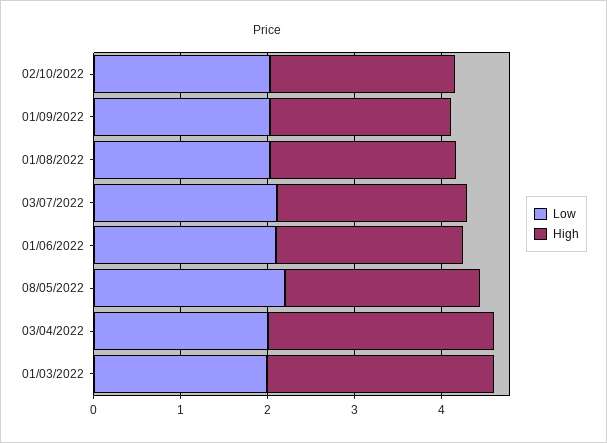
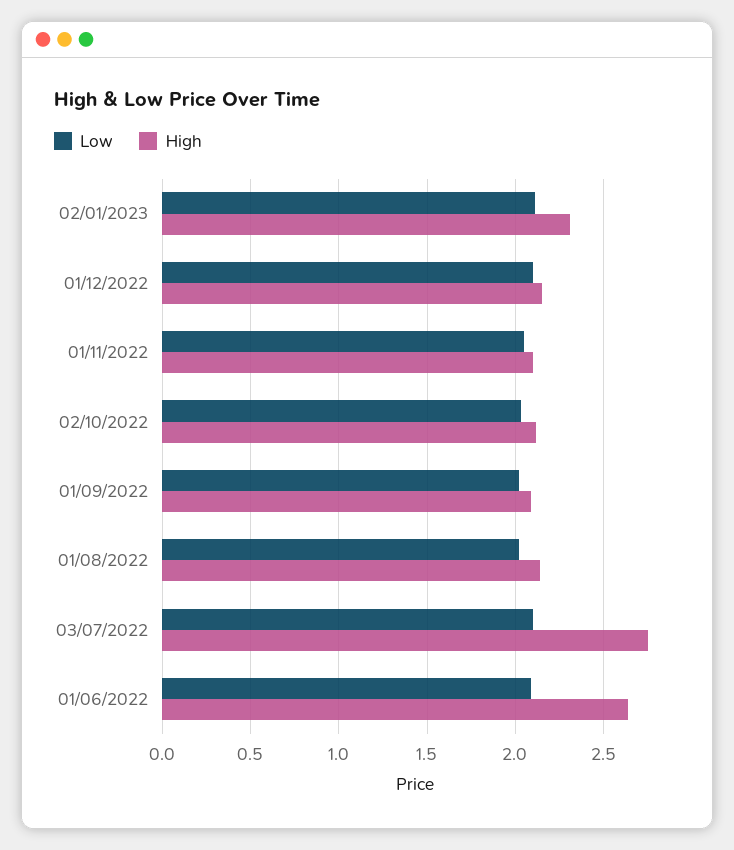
High, 03/07/2022: 2.2 -> 2.75
High, 01/06/2022: 2.2 -> 2.65
Low, 08/05/2022: 2.2 -> none
High, 08/05/2022: 2.2 -> none
Low, 03/04/2022: 2 -> none
High, 03/04/2022: 2.6 -> none
Low, 01/03/2022: 2 -> none
High, 01/03/2022: 2.6 -> none
Low, 02/01/2023: none -> 2.1
High, 02/01/2023: none -> 2.3
Low, 01/12/2022: none -> 2.1
High, 01/12/2022: none -> 2.15
Low, 01/11/2022: none -> 2.05
High, 01/11/2022: none -> 2.1

